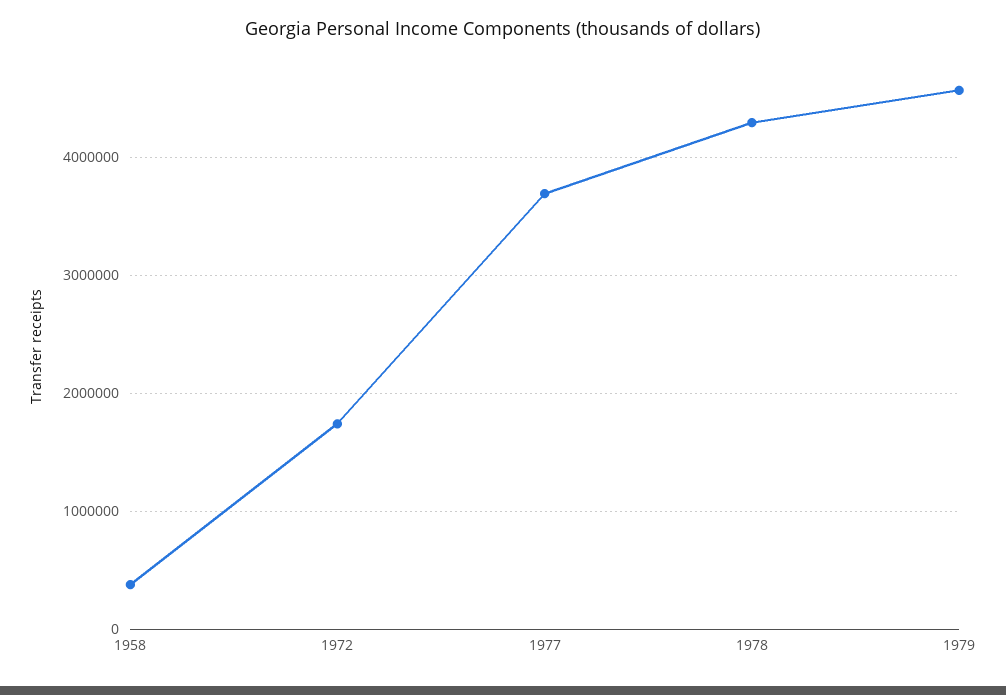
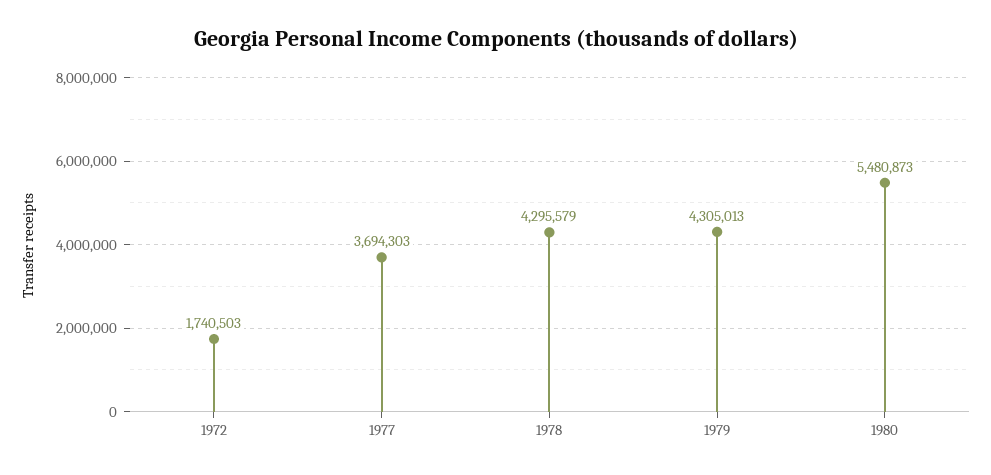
1958: 400000 -> none
1979: 4600000 -> 4305013
1980: none -> 5480873

